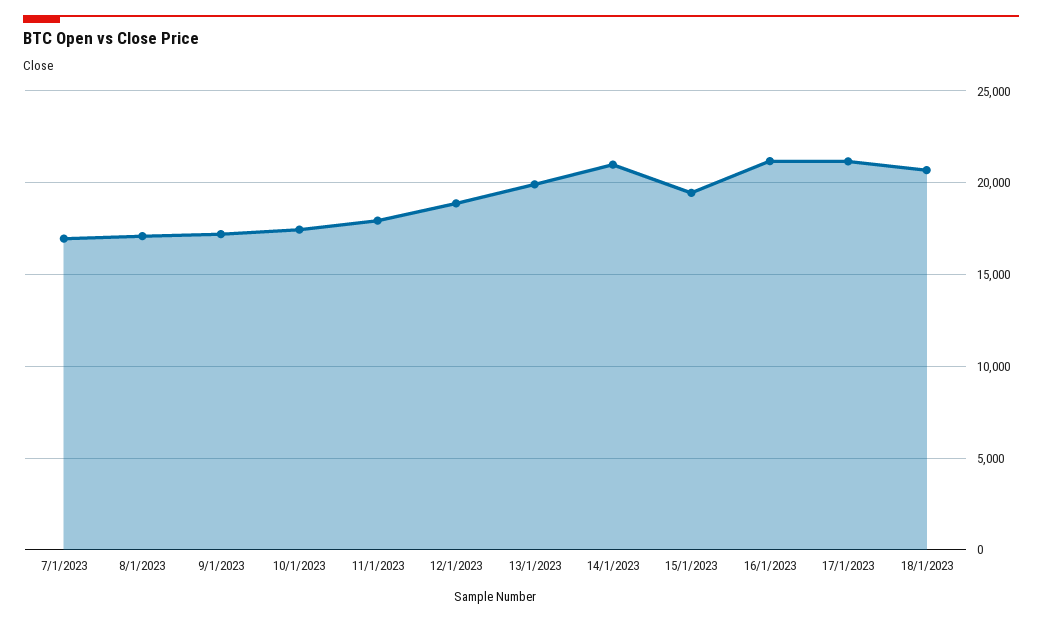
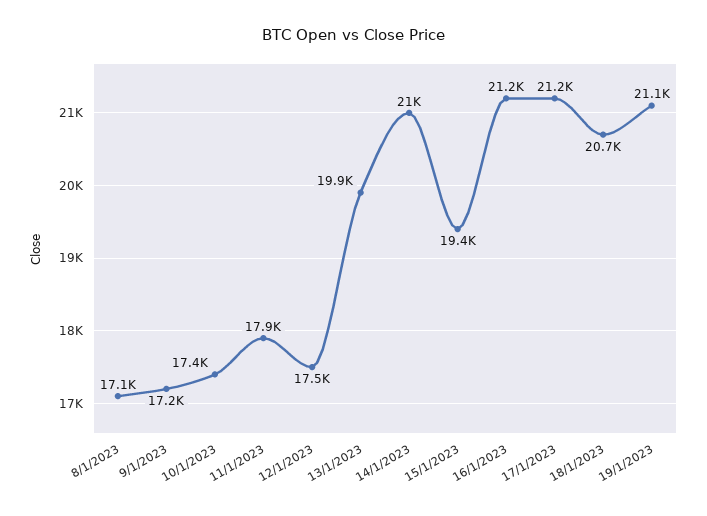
7/1/2023: 17000 -> none
12/1/2023: 19000 -> 17500
19/1/2023: none -> 21100

